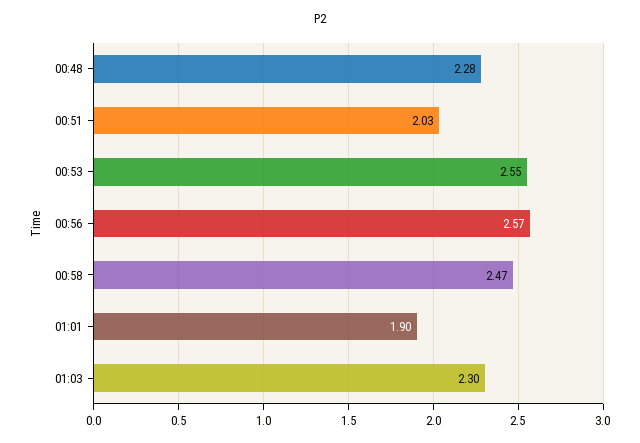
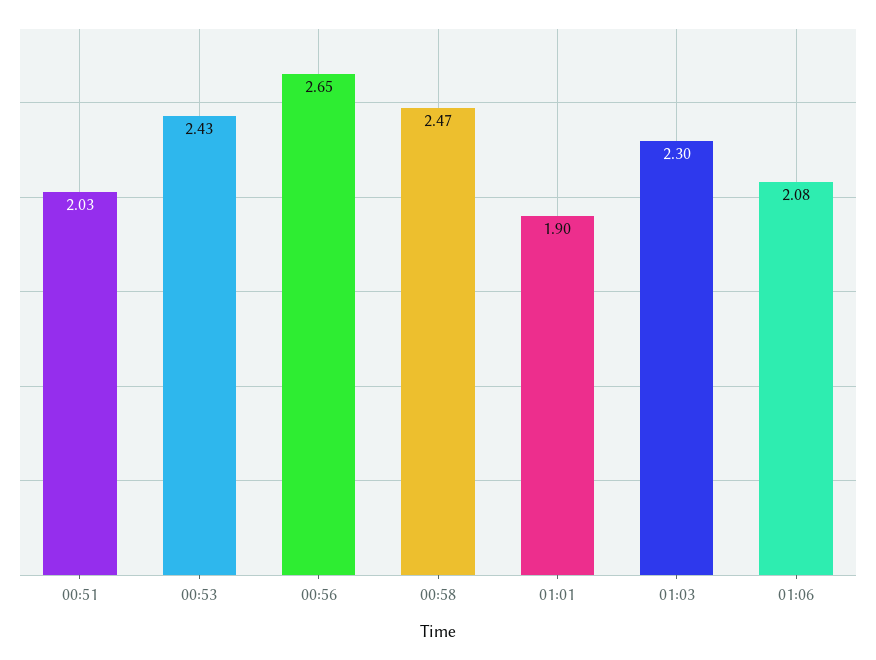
00:48: 2.28 -> none
00:53: 2.55 -> 2.43
00:56: 2.57 -> 2.65
01:06: none -> 2.08

